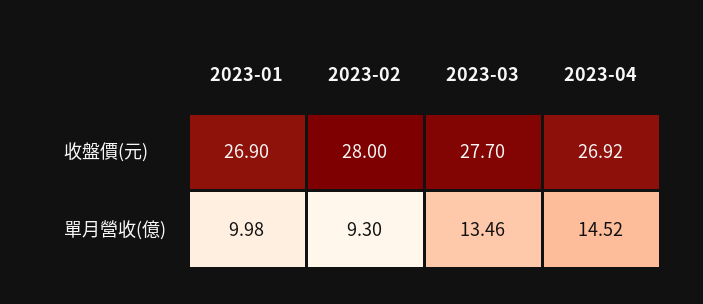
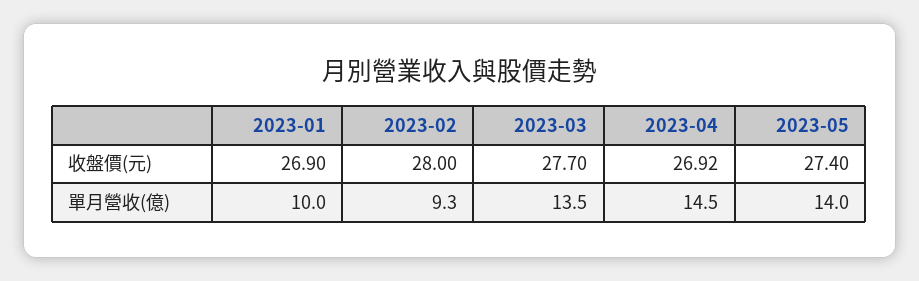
2023-05, 收盤價(元): none -> 27.4
2023-05, 單月營收(億): none -> 14

